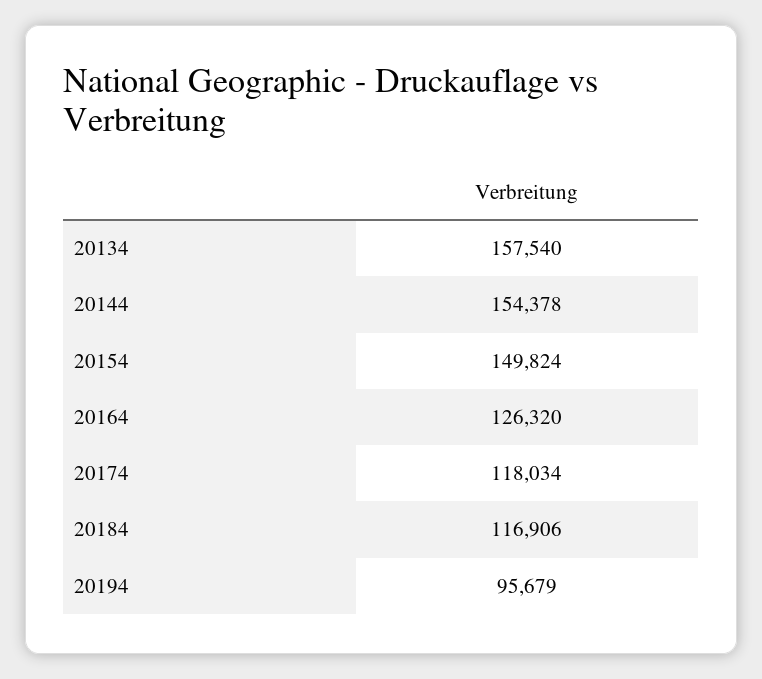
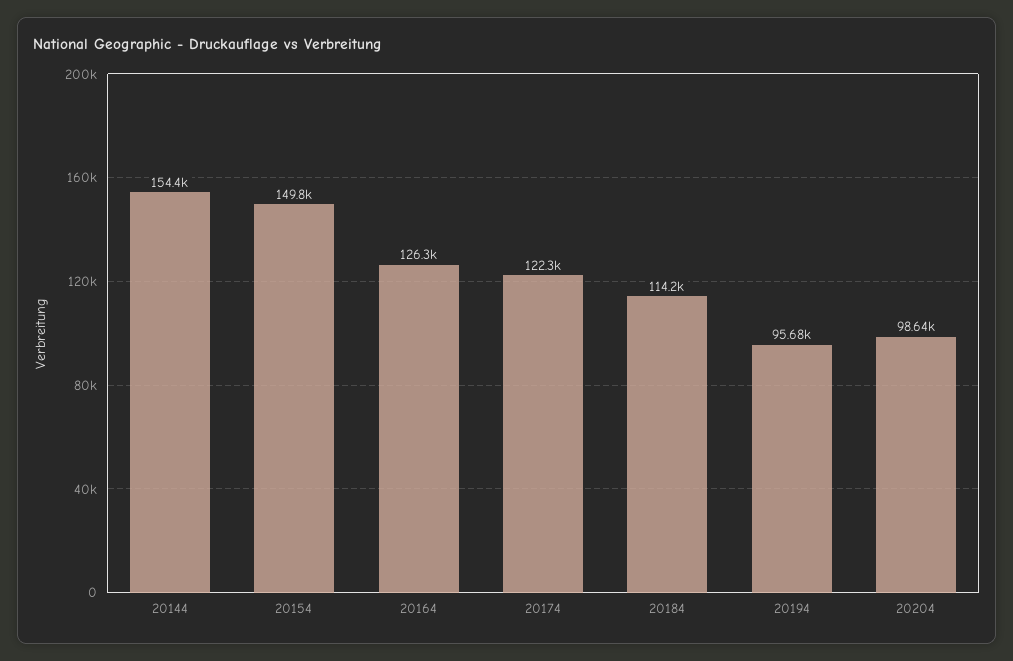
20134: 157540 -> none
20174: 118034 -> 122300
20184: 116906 -> 114200
20204: none -> 98640

